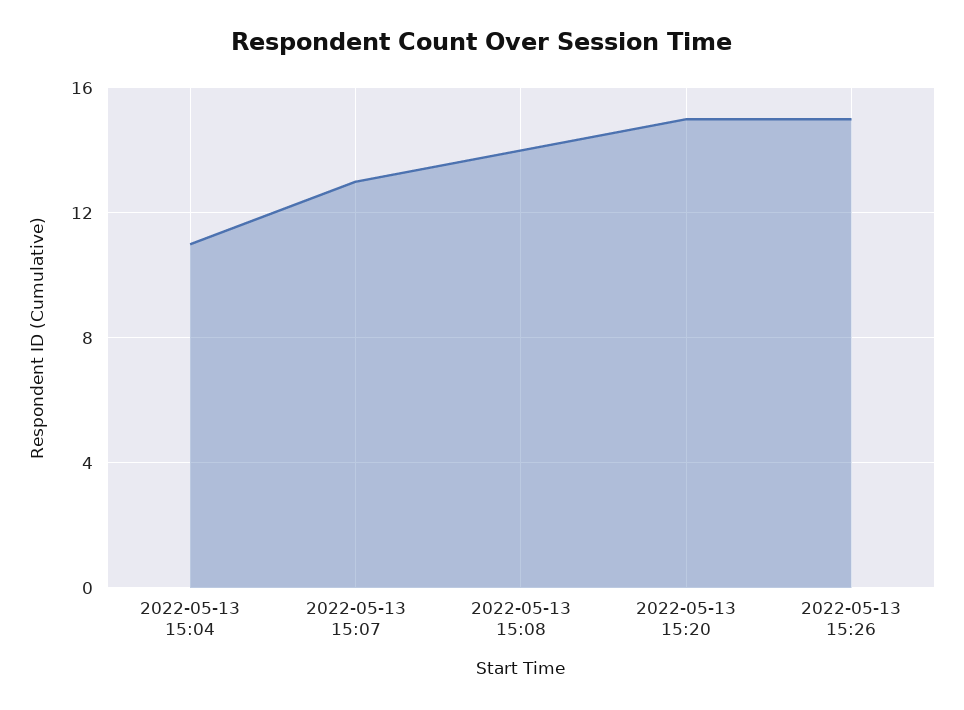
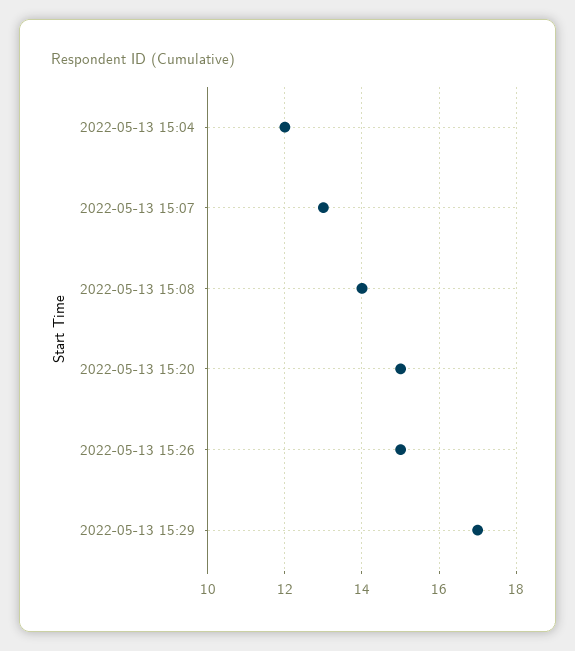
2022-05-13 15:04: 11 -> 12
2022-05-13 15:29: none -> 17

